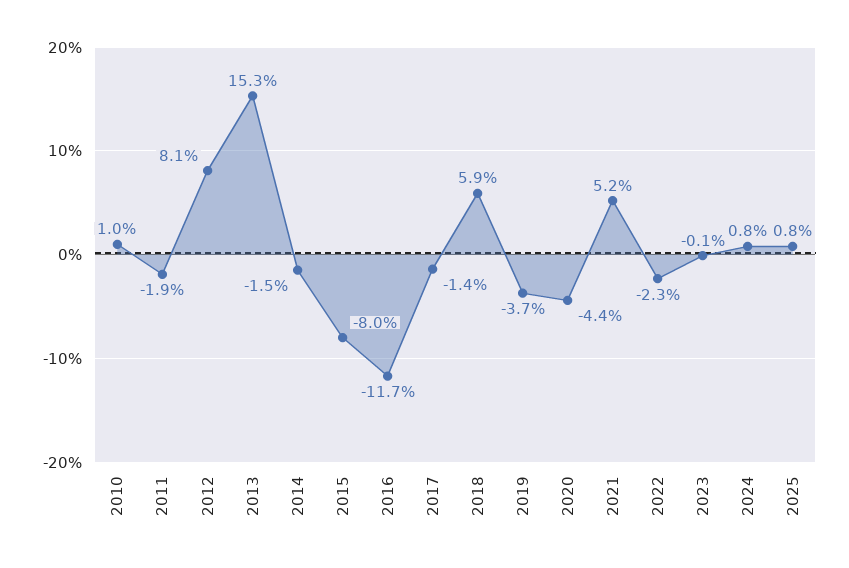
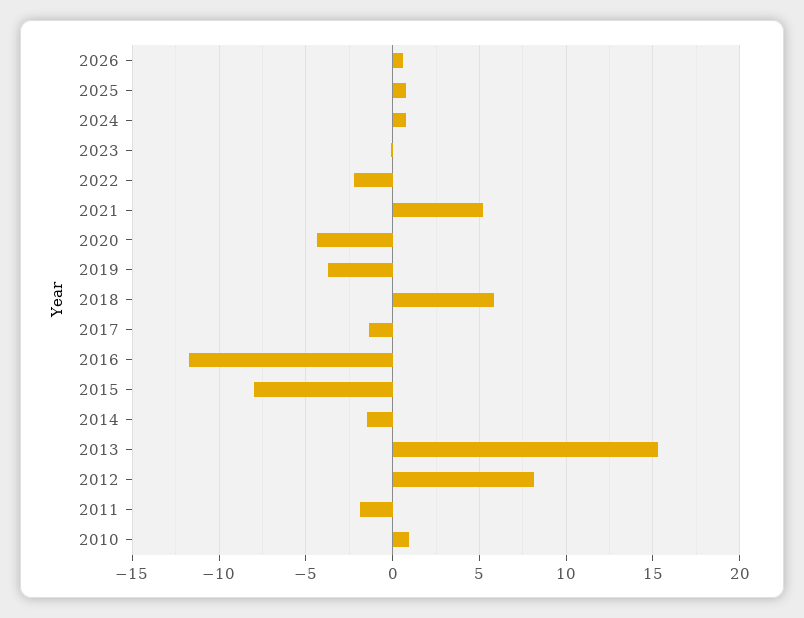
2026: none -> 0.5

